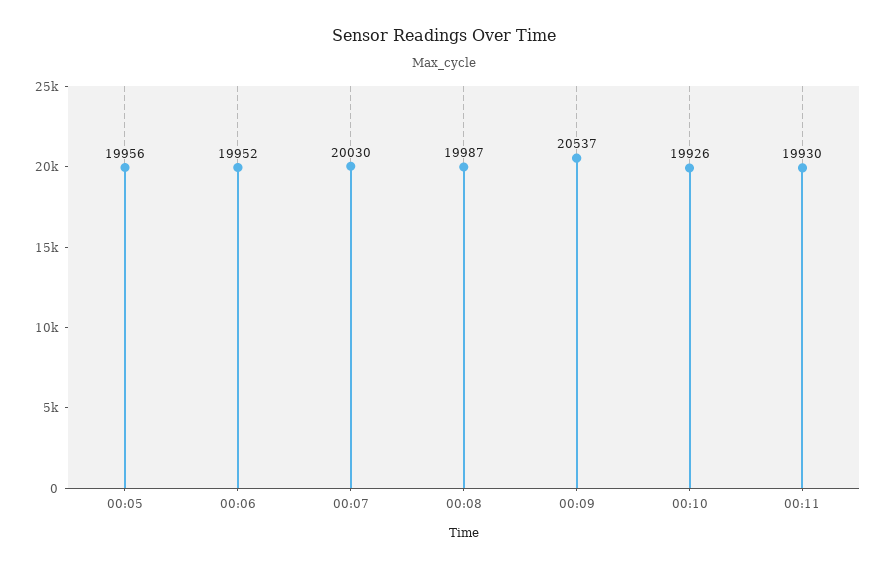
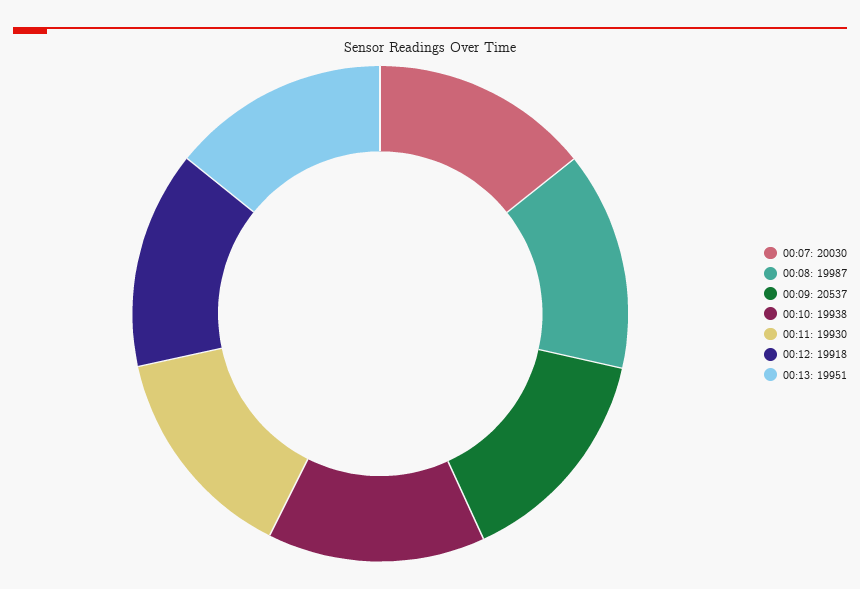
00:05: 19956 -> none
00:06: 19952 -> none
00:10: 19926 -> 19938
00:12: none -> 19918
00:13: none -> 19951

